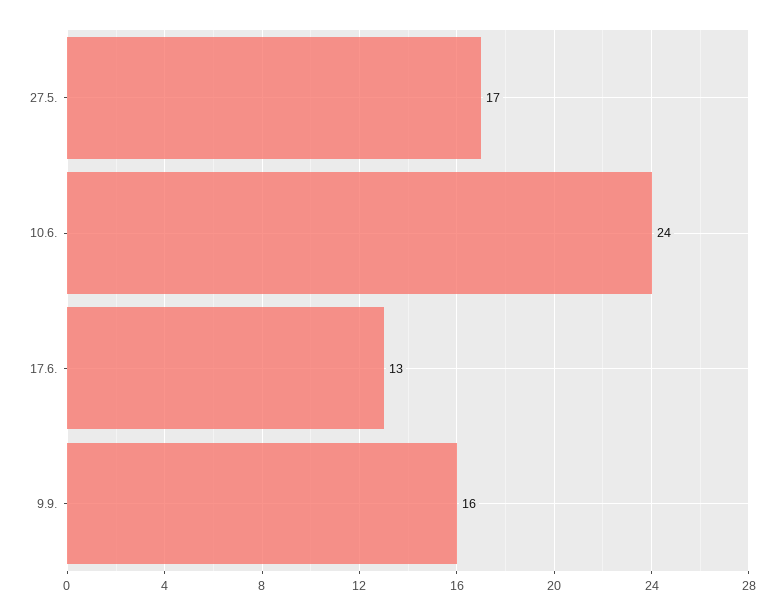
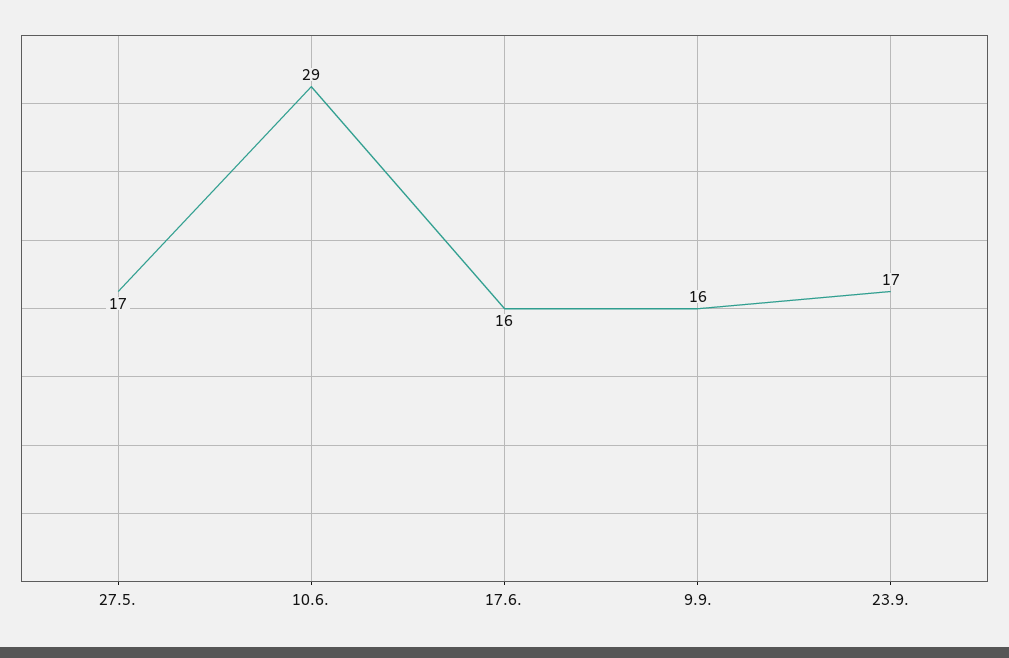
10.6.: 24 -> 29
17.6.: 13 -> 16
23.9.: none -> 17

